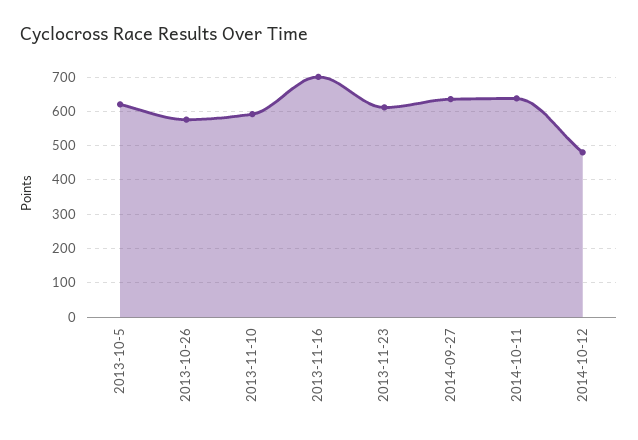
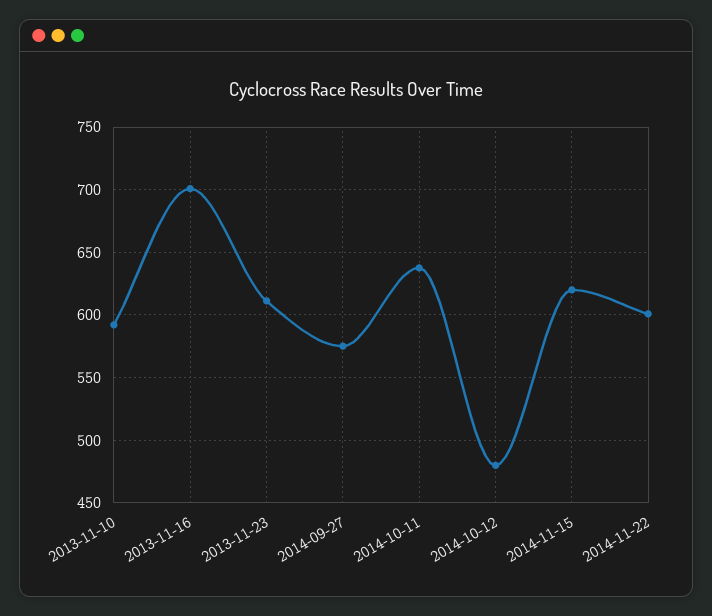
2013-10-5: 620 -> none
2013-10-26: 580 -> none
2014-09-27: 640 -> 575
2014-11-15: none -> 620
2014-11-22: none -> 600

